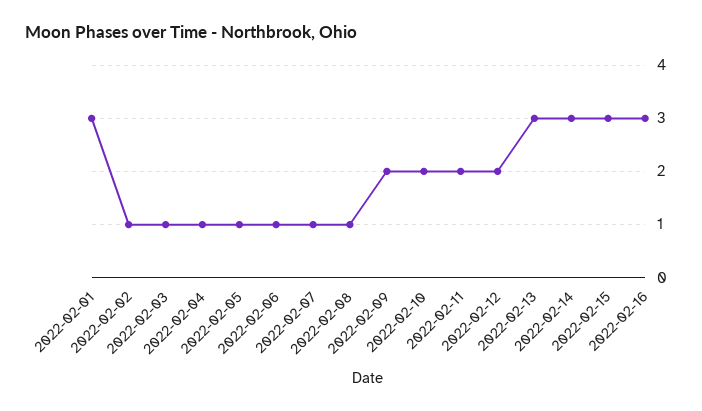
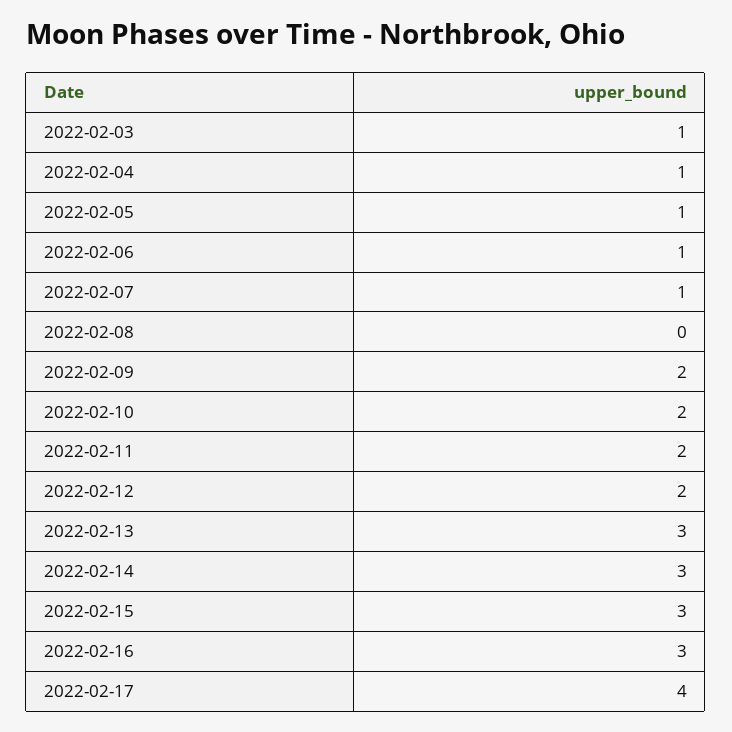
2022-02-01: 3 -> none
2022-02-02: 1 -> none
2022-02-08: 1 -> 0
2022-02-17: none -> 4

